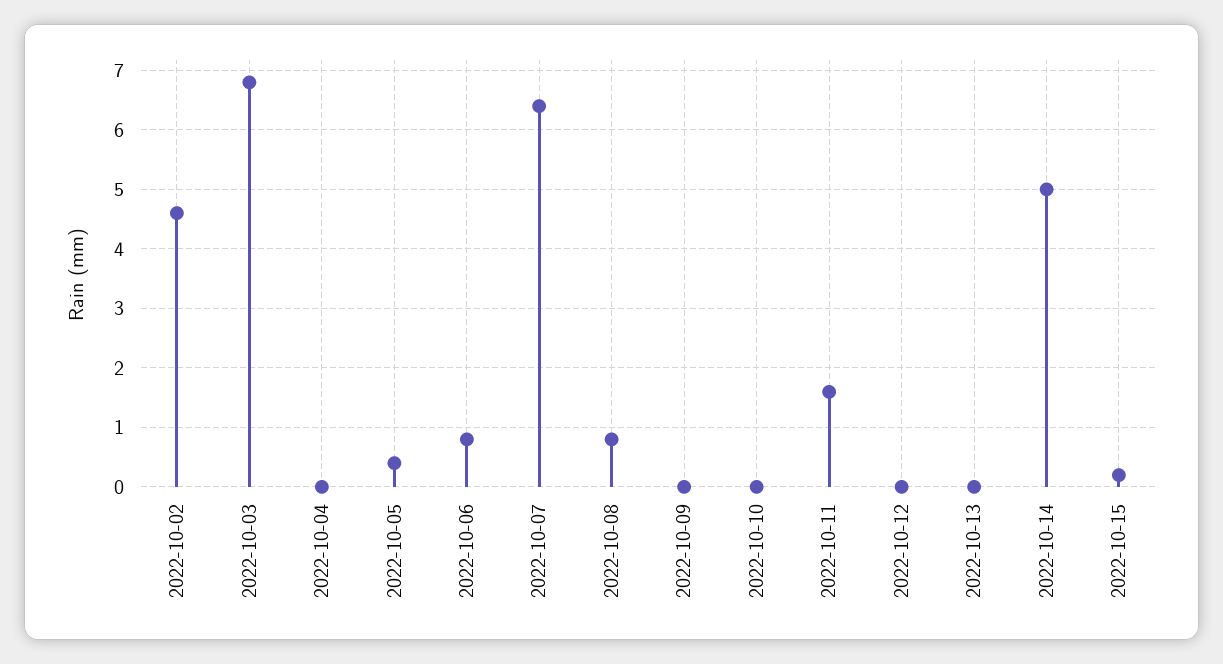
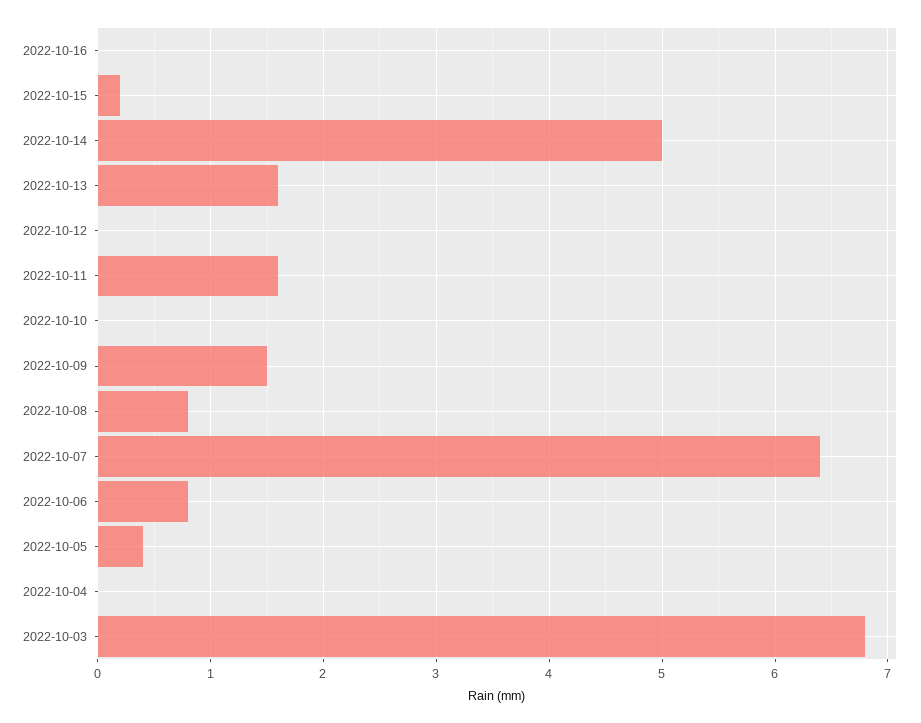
2022-10-02: 4.5 -> none
2022-10-09: 0 -> 1.5
2022-10-13: 0 -> 1.6
2022-10-16: none -> 0

